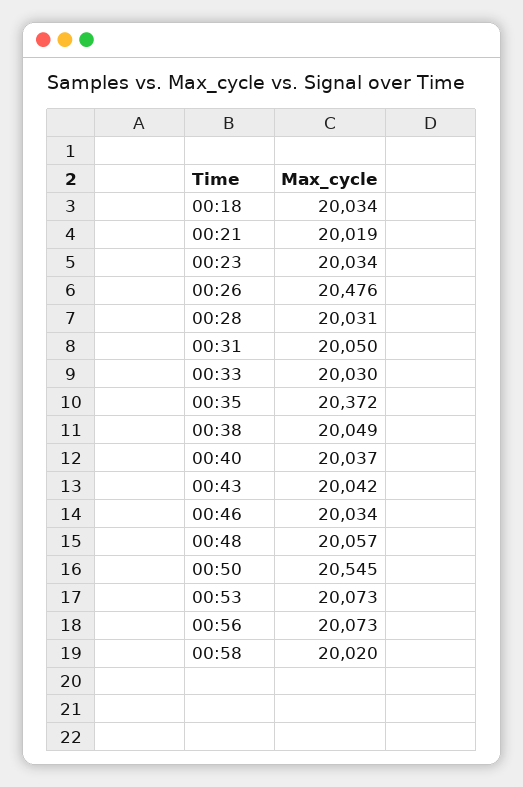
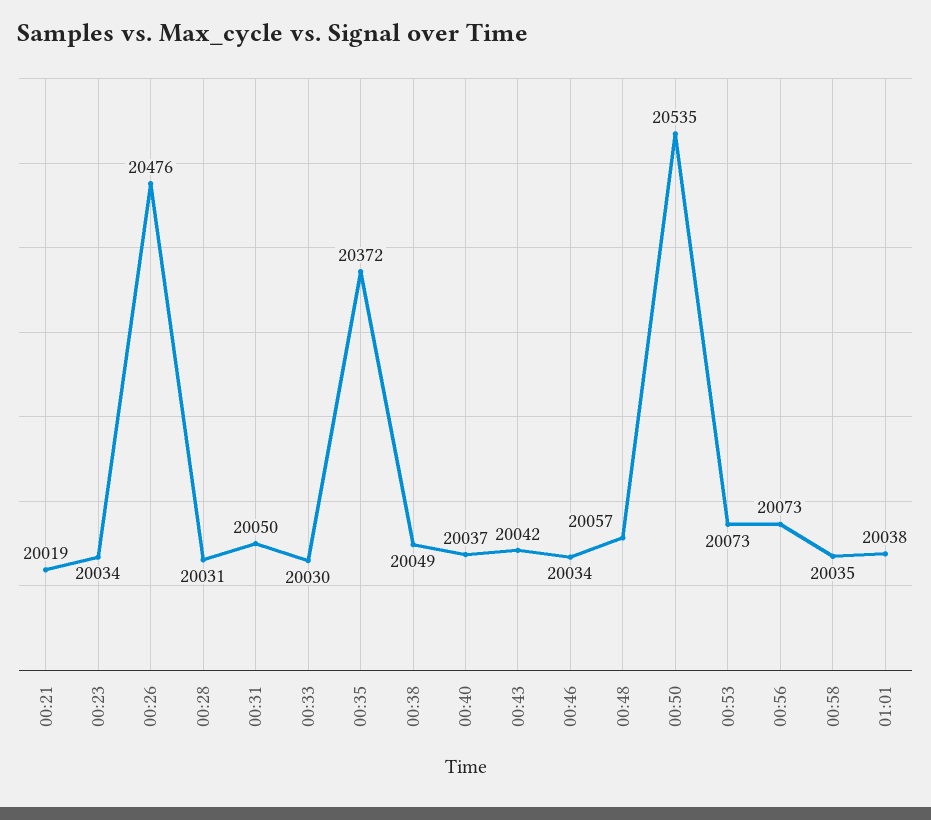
00:18: 20034 -> none
00:50: 20545 -> 20535
00:58: 20020 -> 20035
01:01: none -> 20038

